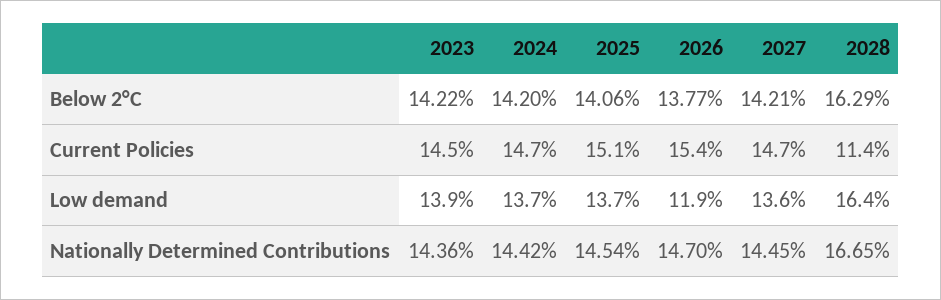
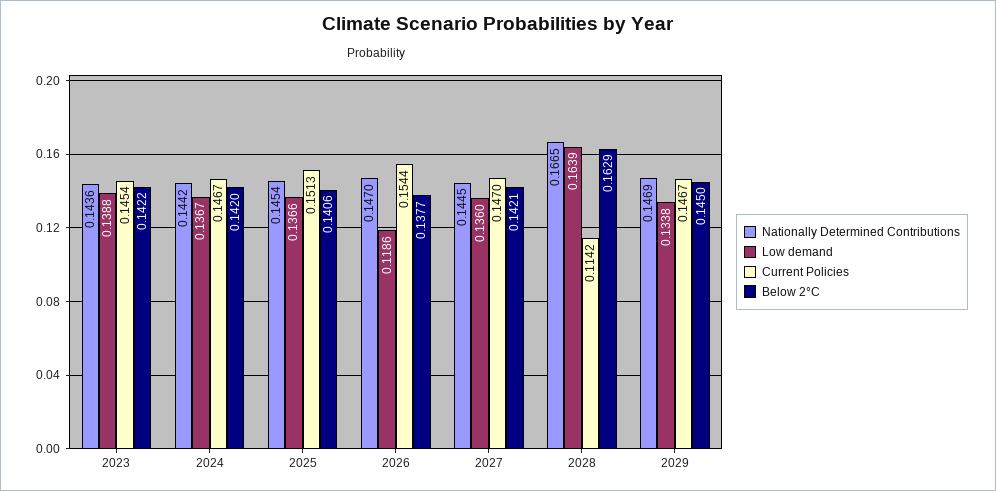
Nationally Determined Contributions, 2029: none -> 0.1469
Low demand, 2029: none -> 0.1338
Current Policies, 2029: none -> 0.1467
Below 2°C, 2029: none -> 0.145

